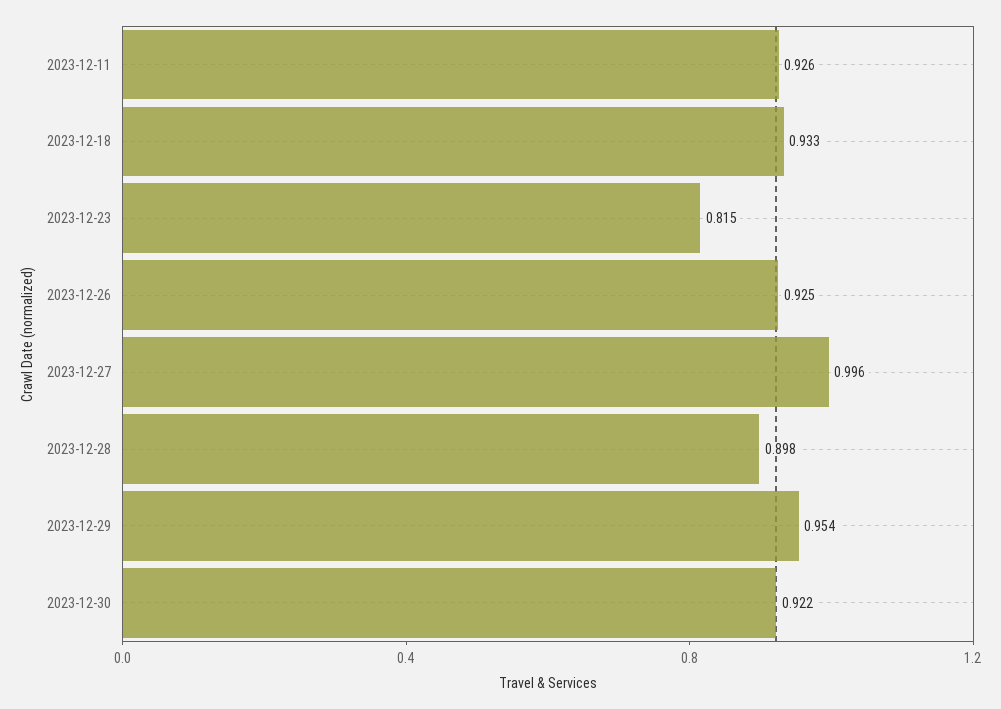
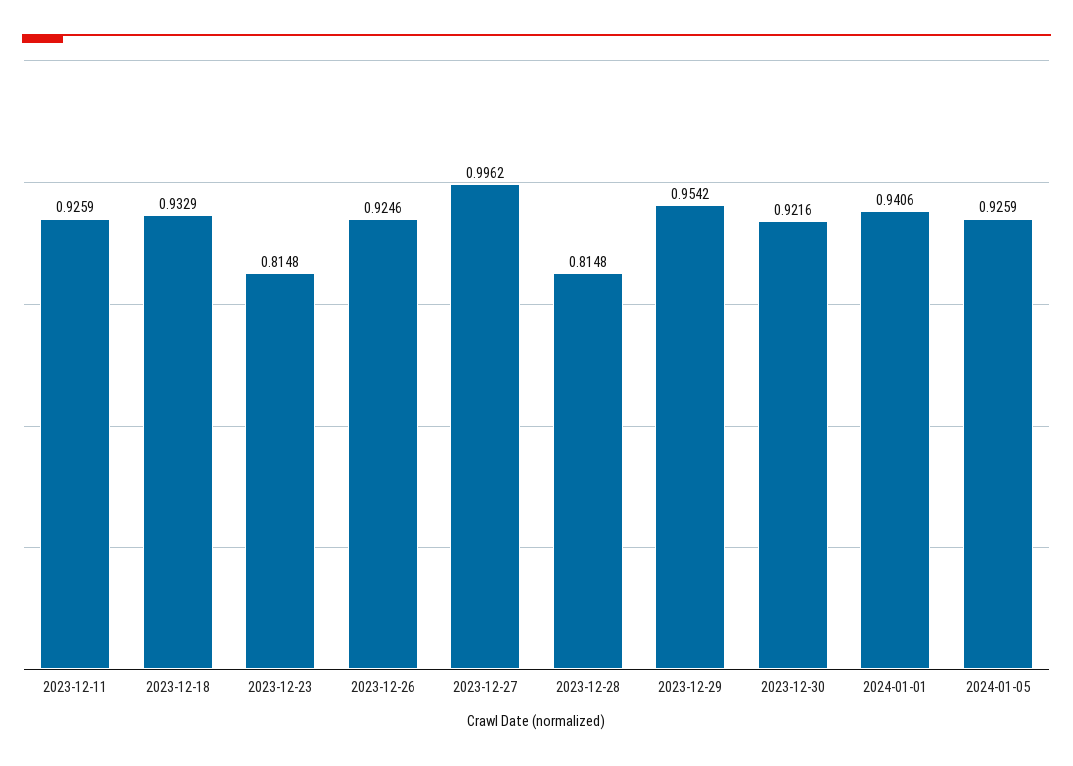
2023-12-28: 0.898 -> 0.8148
2024-01-01: none -> 0.9406
2024-01-05: none -> 0.9259

